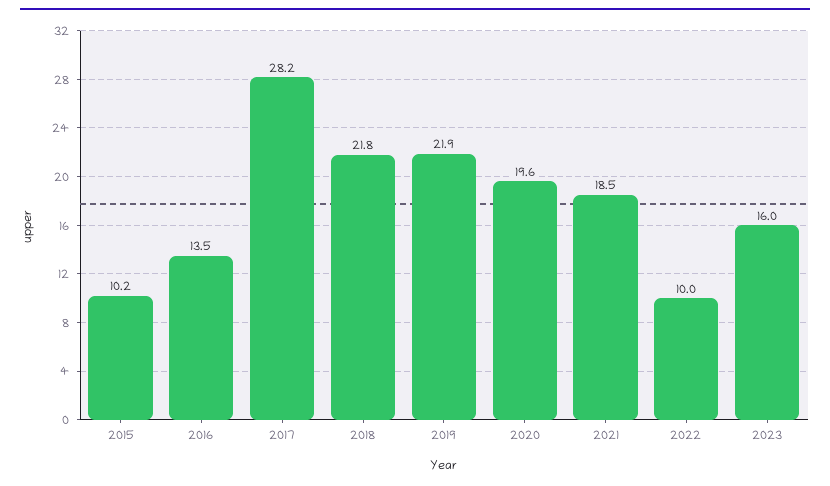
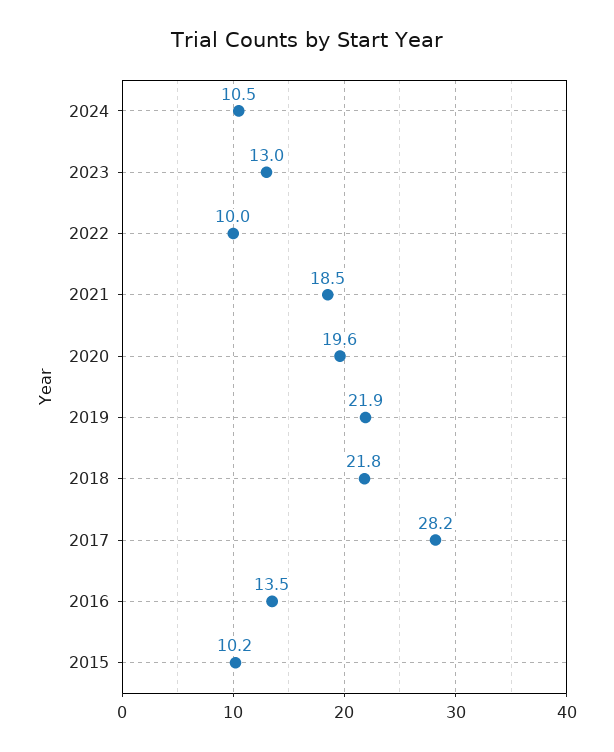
2023: 16 -> 13
2024: none -> 10.5

